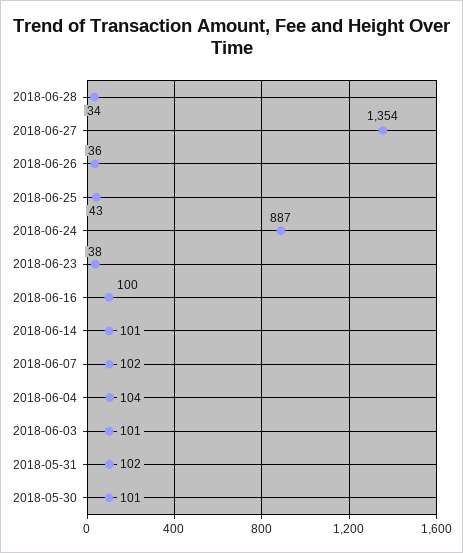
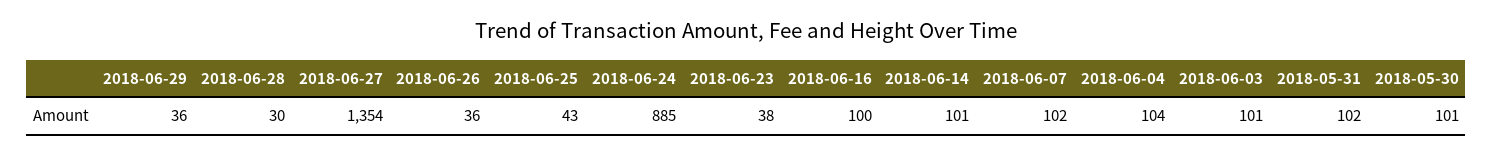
2018-06-28: 34 -> 30
2018-06-24: 887 -> 885
2018-06-29: none -> 36

